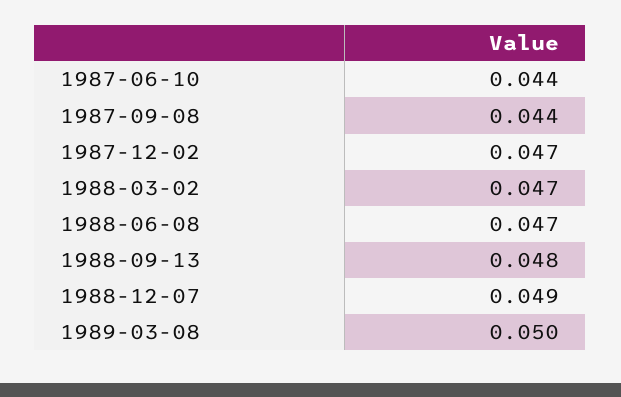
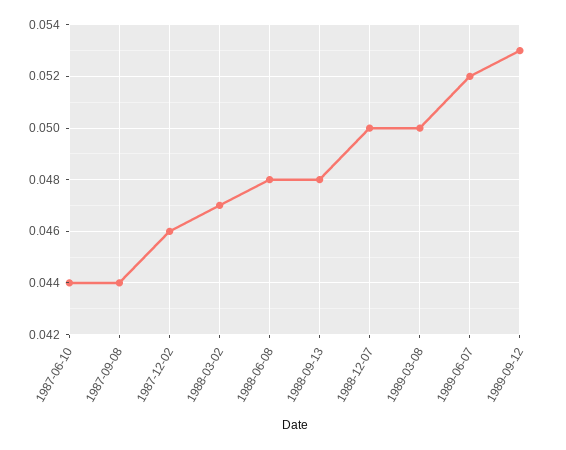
1987-12-02: 0.047 -> 0.046
1988-06-08: 0.047 -> 0.048
1988-12-07: 0.049 -> 0.05
1989-06-07: none -> 0.052
1989-09-12: none -> 0.053

